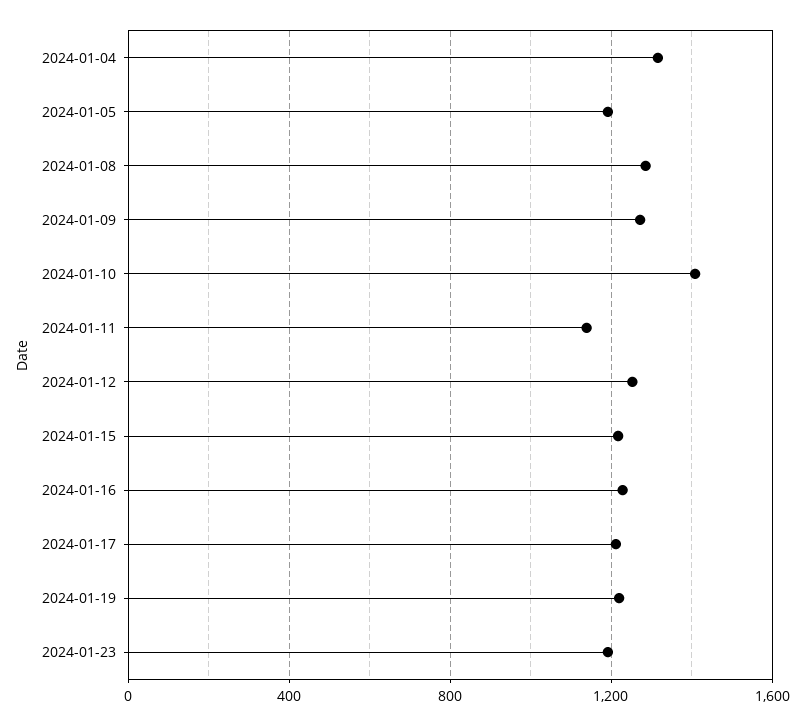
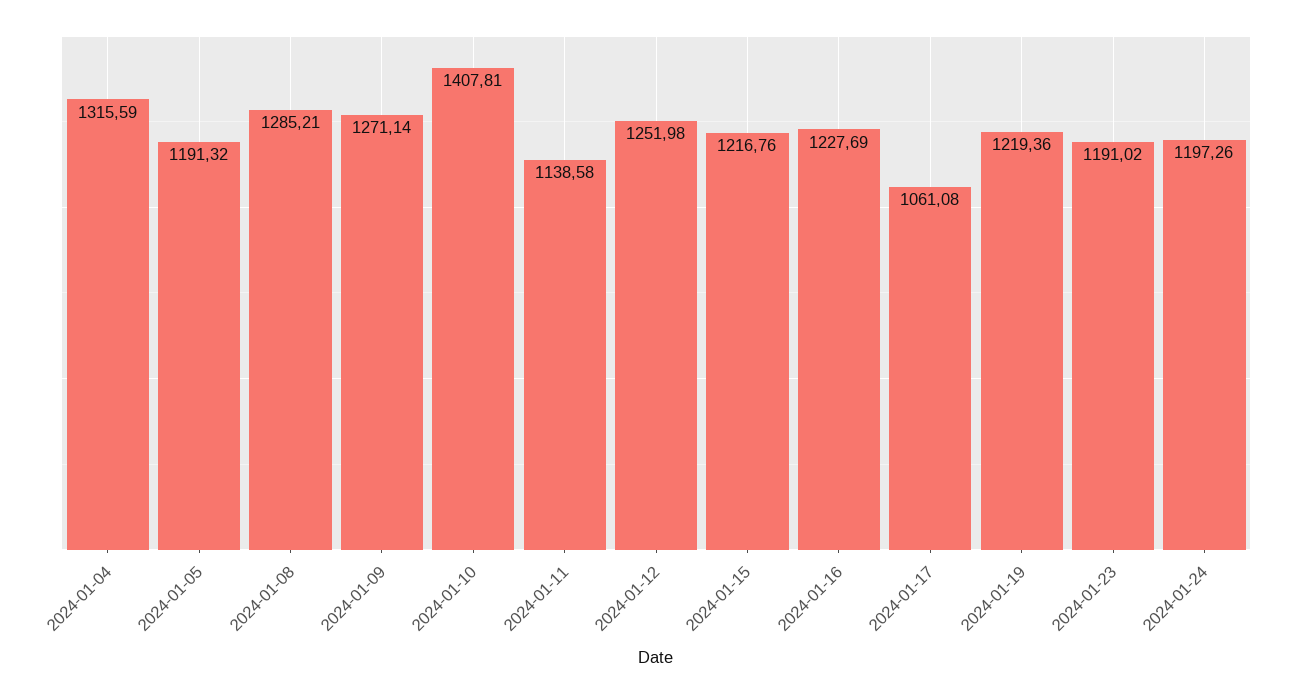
2024-01-17: 1200 -> 1061.08
2024-01-24: none -> 1197.26

